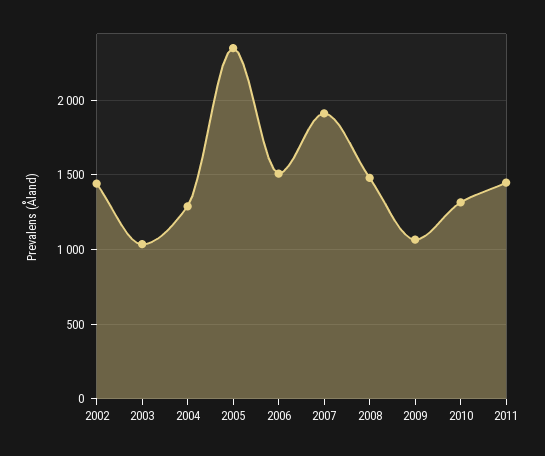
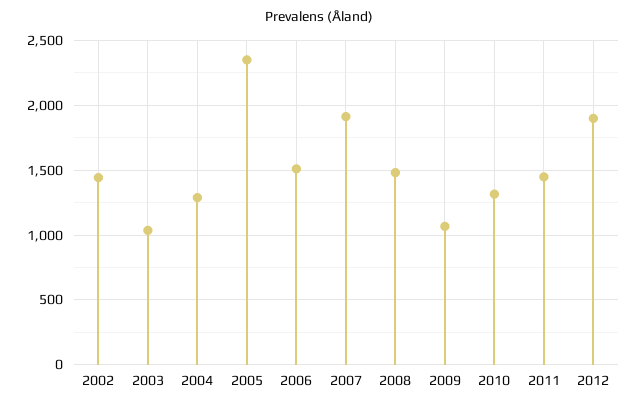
2012: none -> 1900

